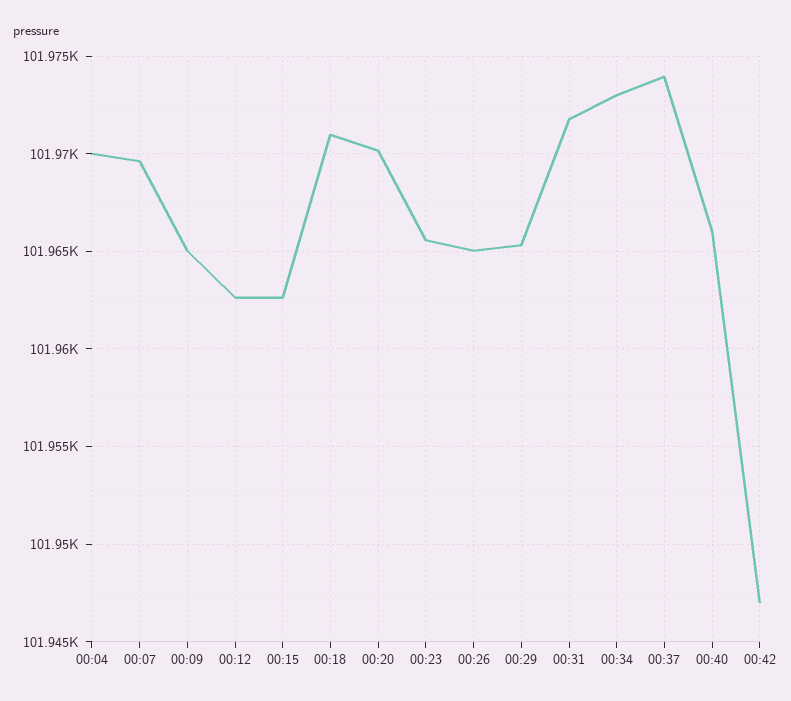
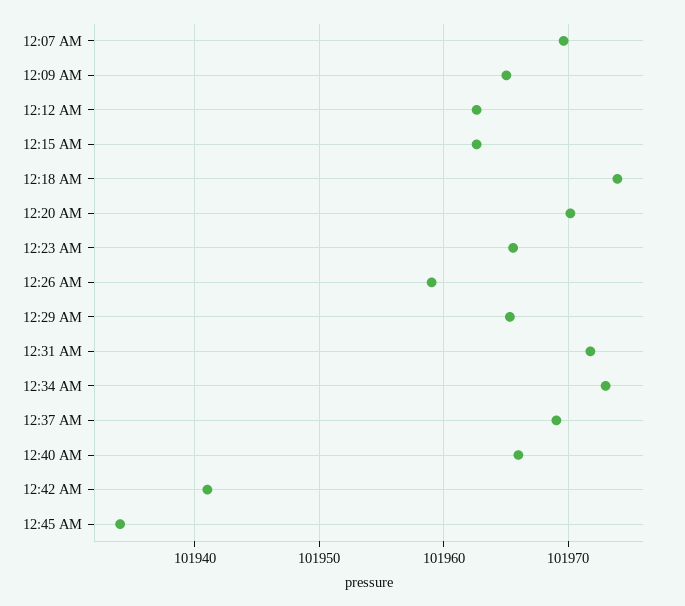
00:04: 101970 -> none
00:18: 101971 -> 101974
00:26: 101965 -> 101959
00:37: 101974 -> 101969
00:42: 101947 -> 101941
12:45 AM: none -> 101934

